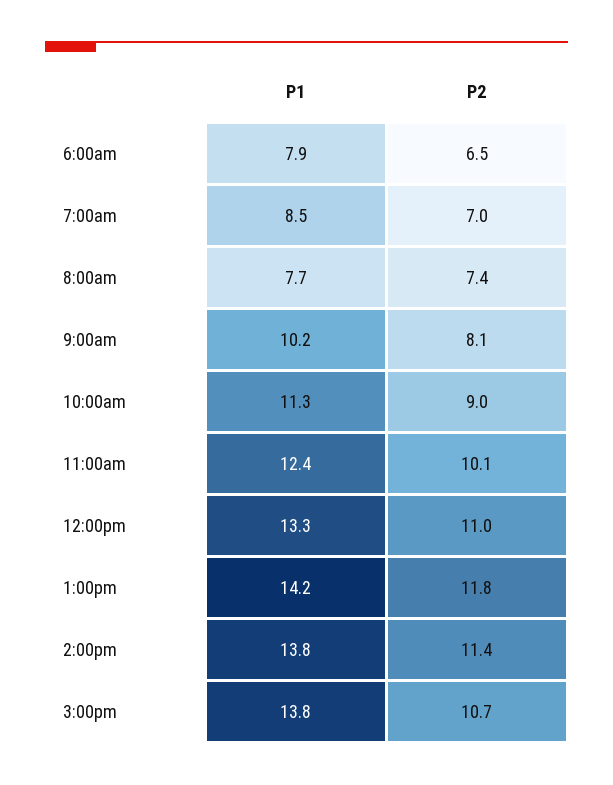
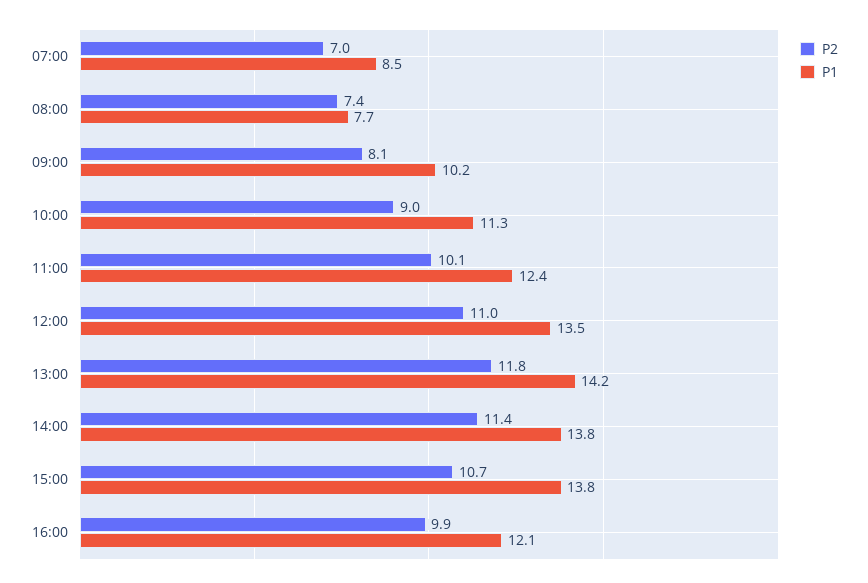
P1, 6:00am: 7.9 -> none
P2, 6:00am: 6.5 -> none
P1, 12:00pm: 13.3 -> 13.5
P2, 16:00: none -> 9.9
P1, 16:00: none -> 12.1

